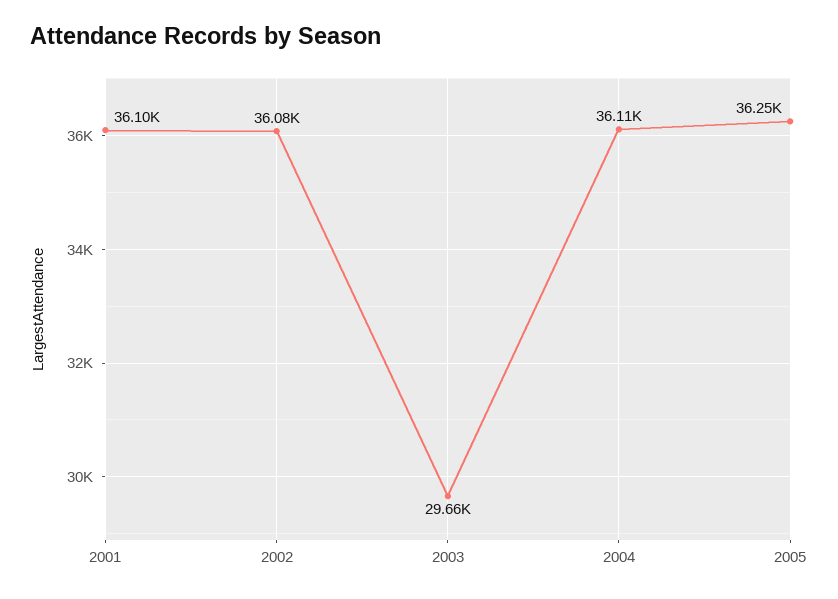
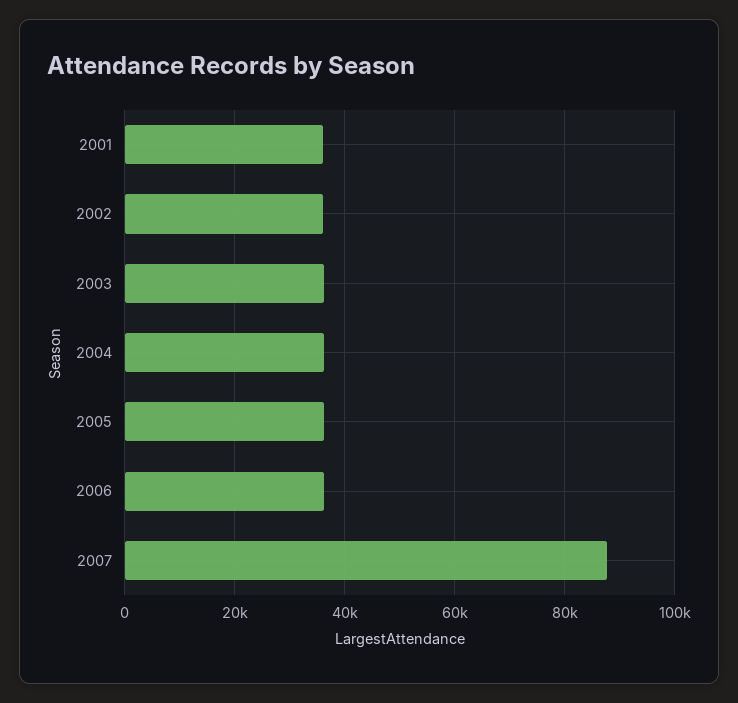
2003: 29660 -> 36000
2006: none -> 36000
2007: none -> 88000

